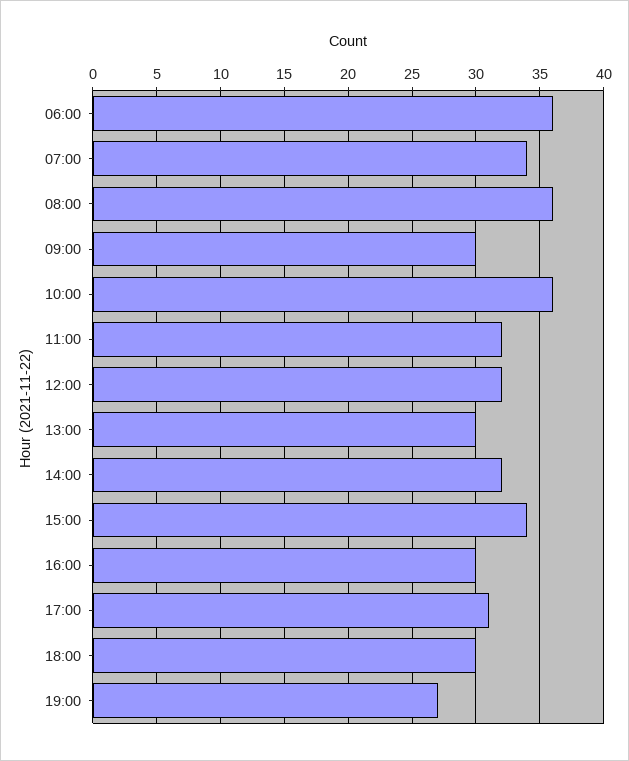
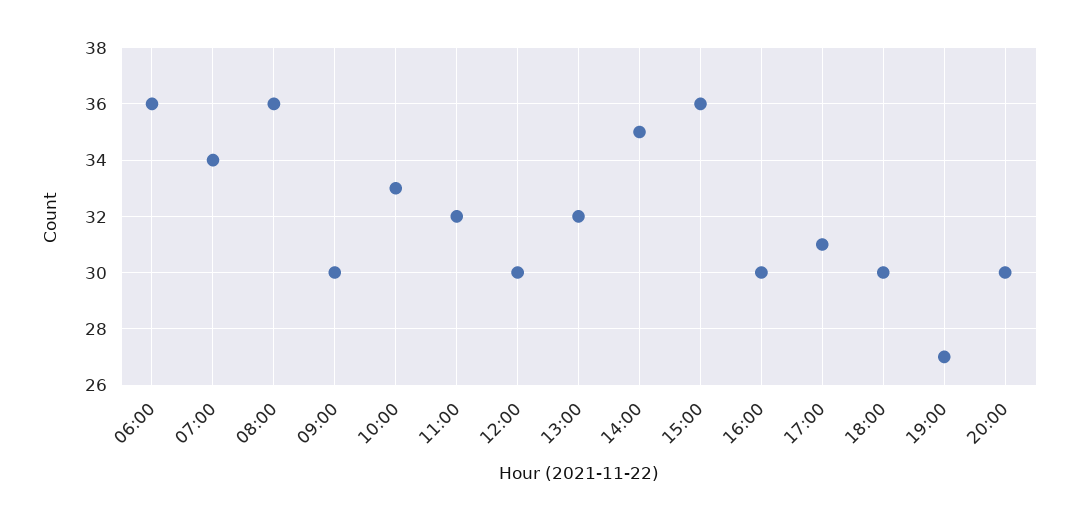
10:00: 36 -> 33
12:00: 32 -> 30
13:00: 30 -> 32
14:00: 32 -> 35
15:00: 34 -> 36
20:00: none -> 30

